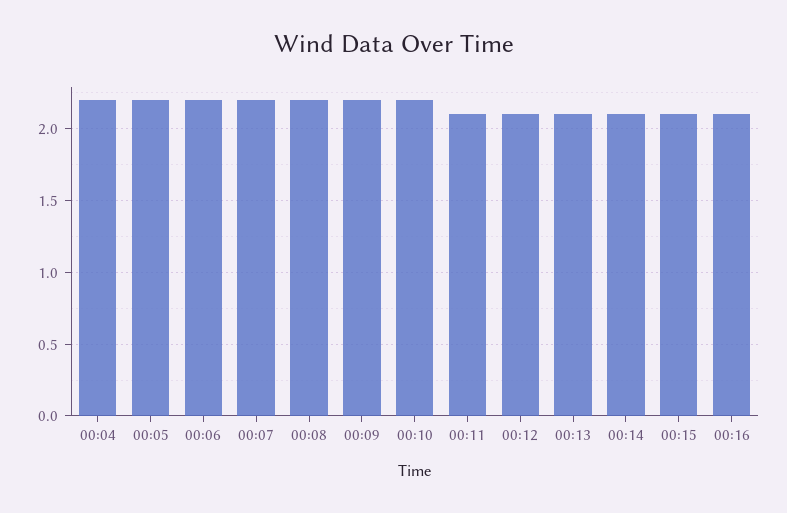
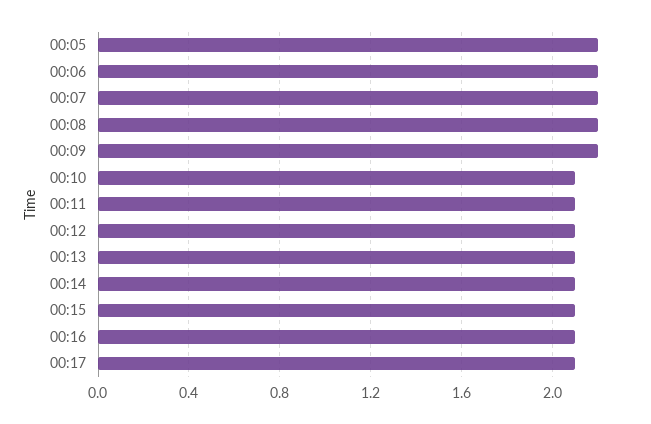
00:04: 2.2 -> none
00:10: 2.2 -> 2.1
00:17: none -> 2.1

